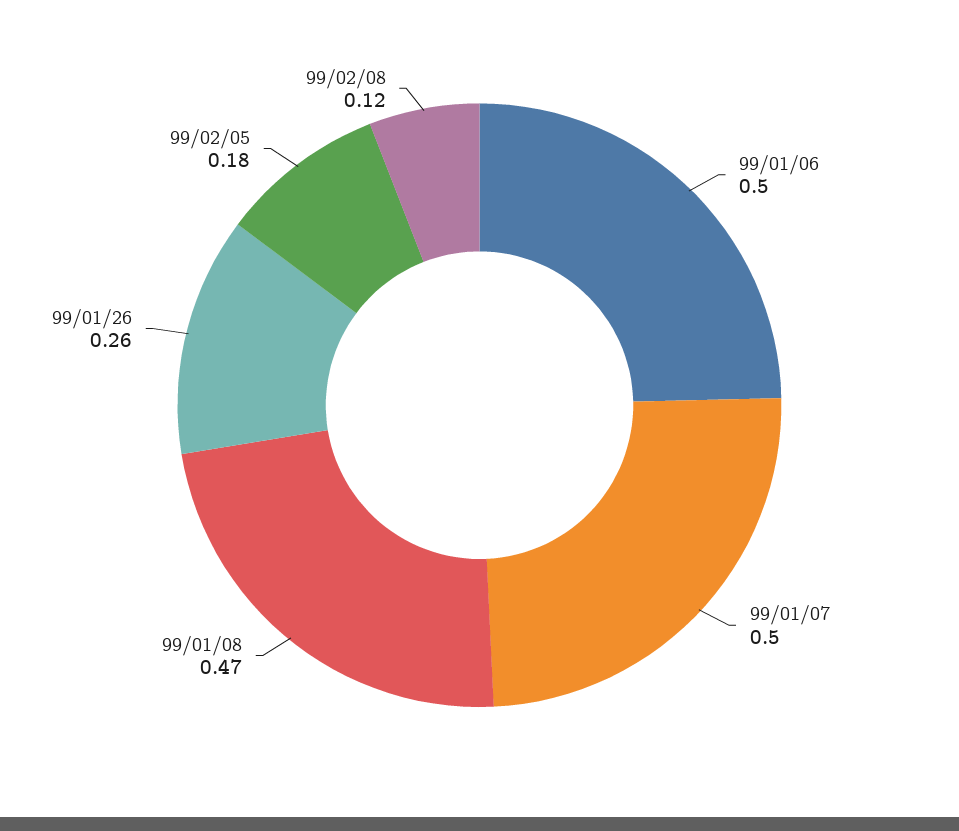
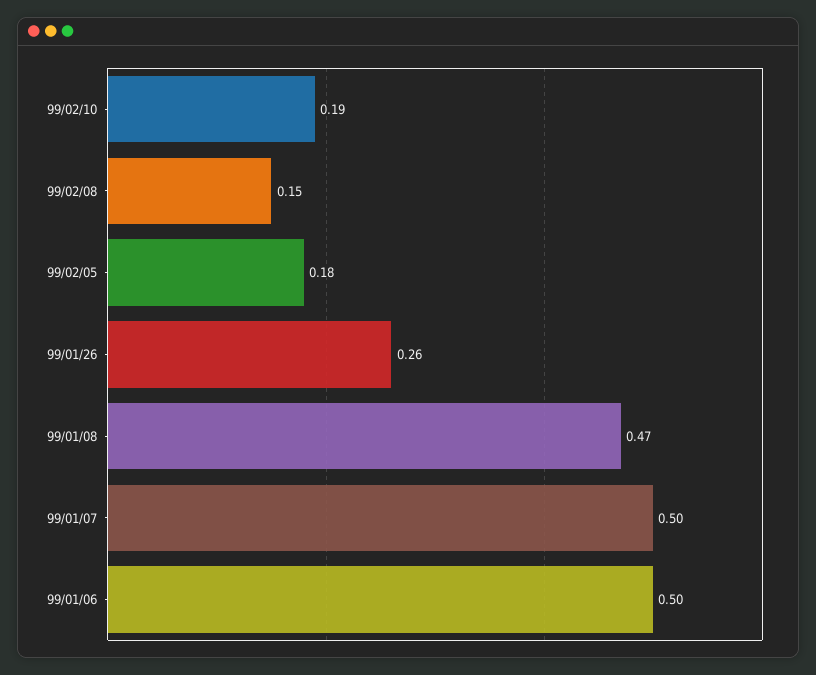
99/02/08: 0.12 -> 0.15
99/02/10: none -> 0.19

